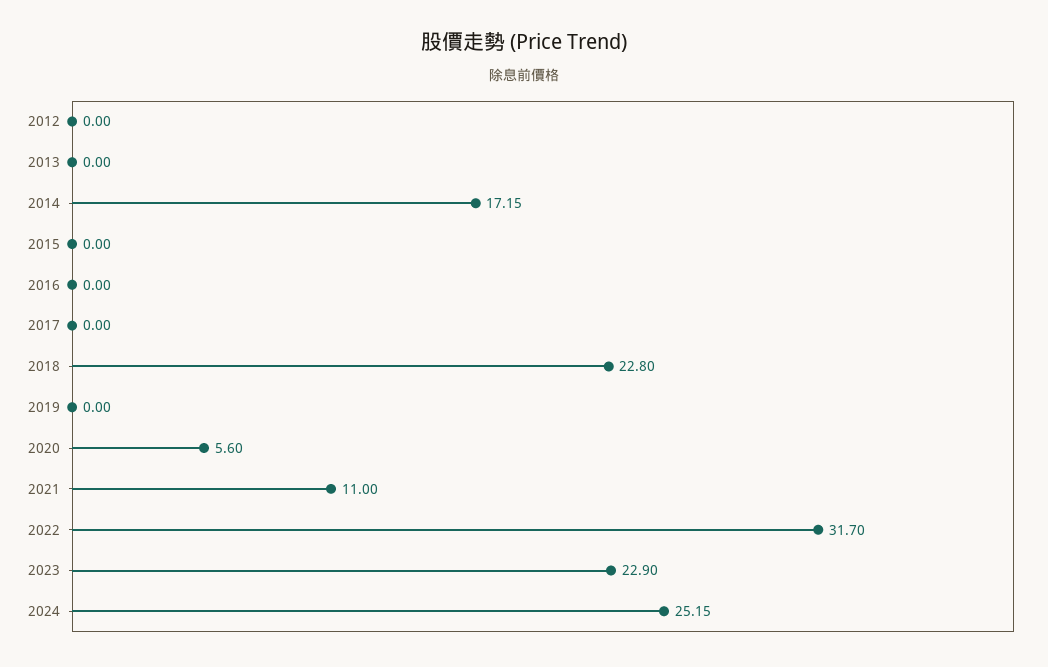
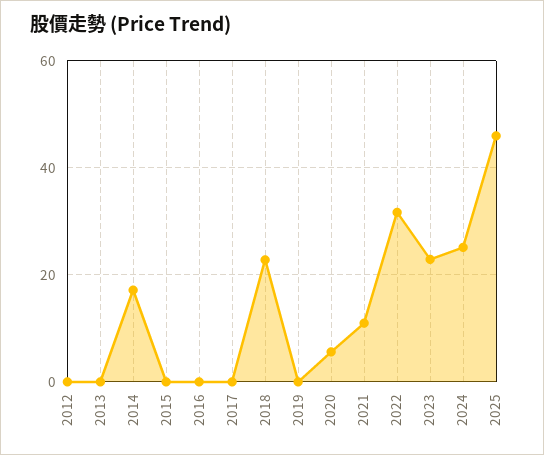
2025: none -> 46

